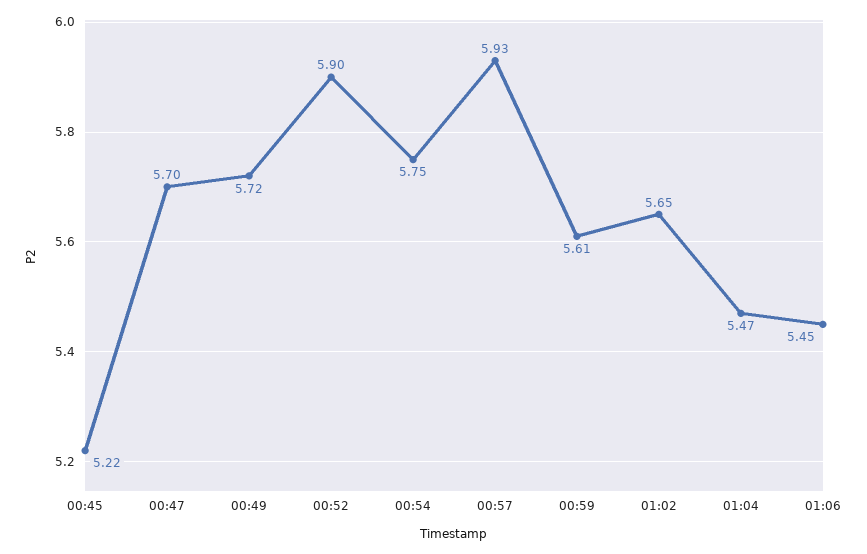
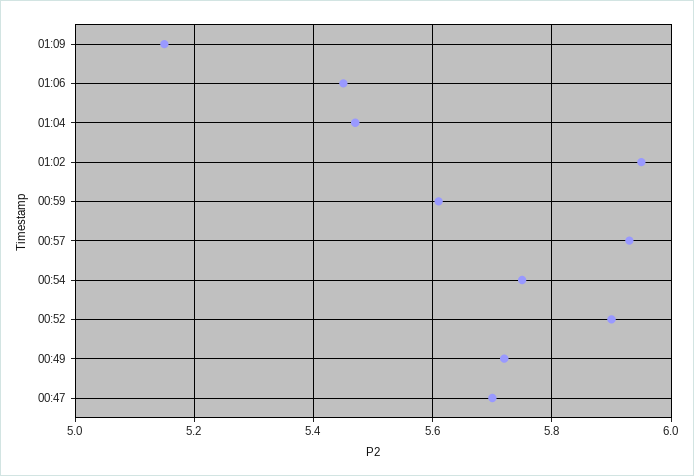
00:45: 5.22 -> none
01:02: 5.65 -> 5.95
01:09: none -> 5.15

